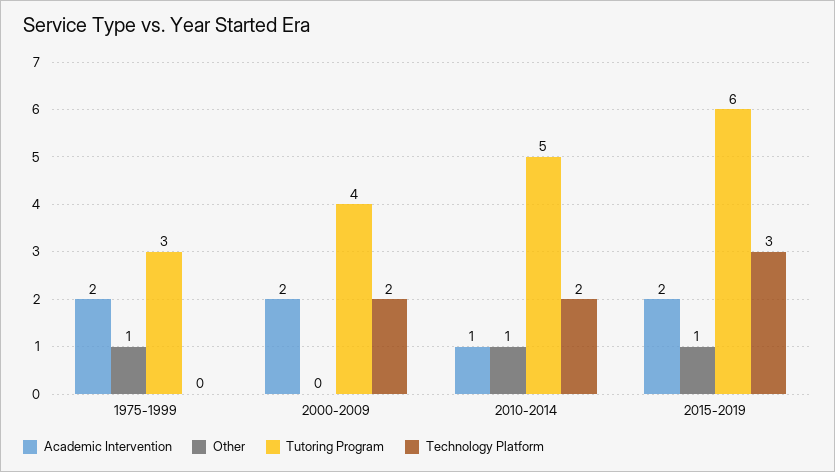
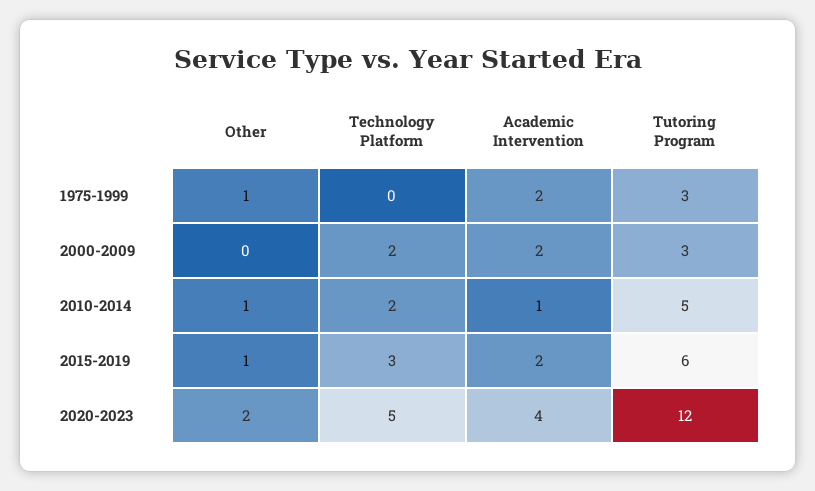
Tutoring Program, 2000-2009: 4 -> 3
Other, 2020-2023: none -> 2
Technology Platform, 2020-2023: none -> 5
Academic Intervention, 2020-2023: none -> 4
Tutoring Program, 2020-2023: none -> 12

